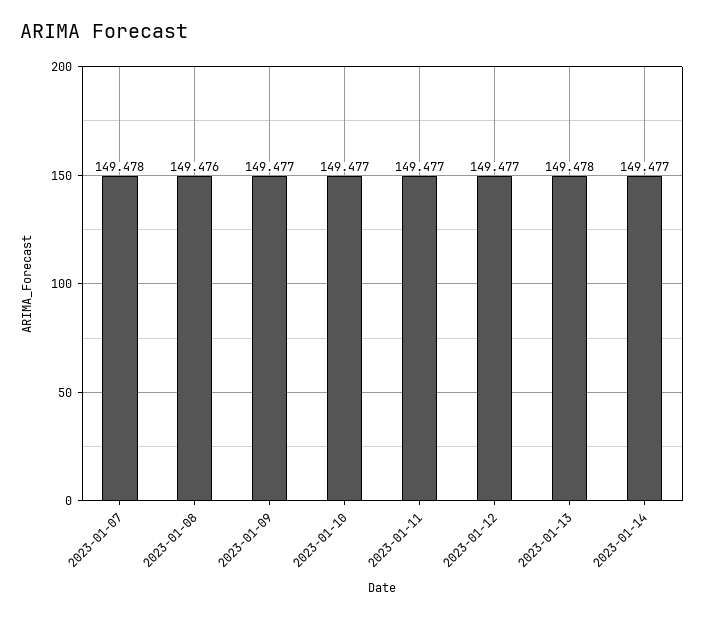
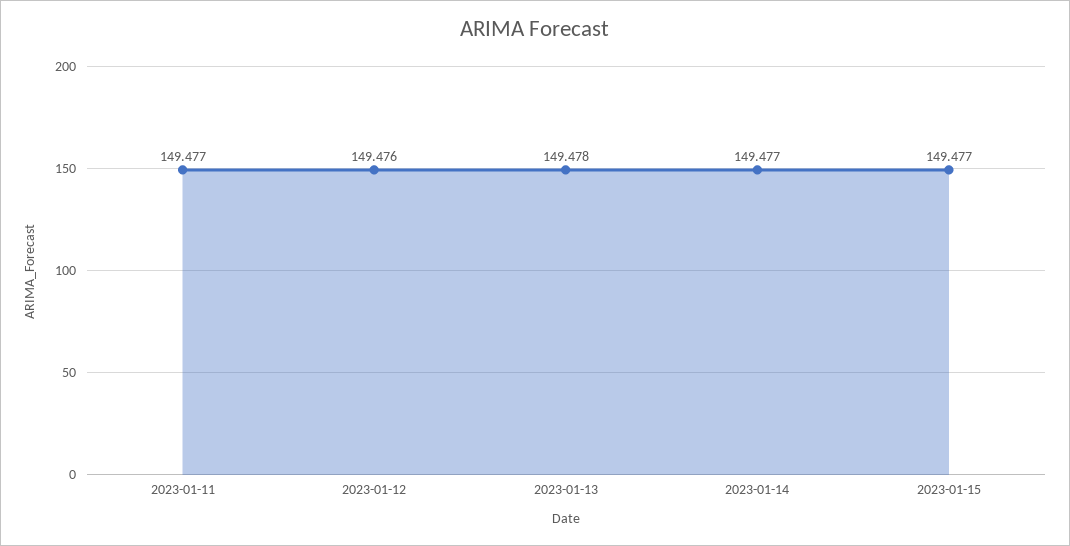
2023-01-07: 149.478 -> none
2023-01-08: 149.476 -> none
2023-01-09: 149.477 -> none
2023-01-10: 149.477 -> none
2023-01-12: 149.477 -> 149.476
2023-01-15: none -> 149.477

